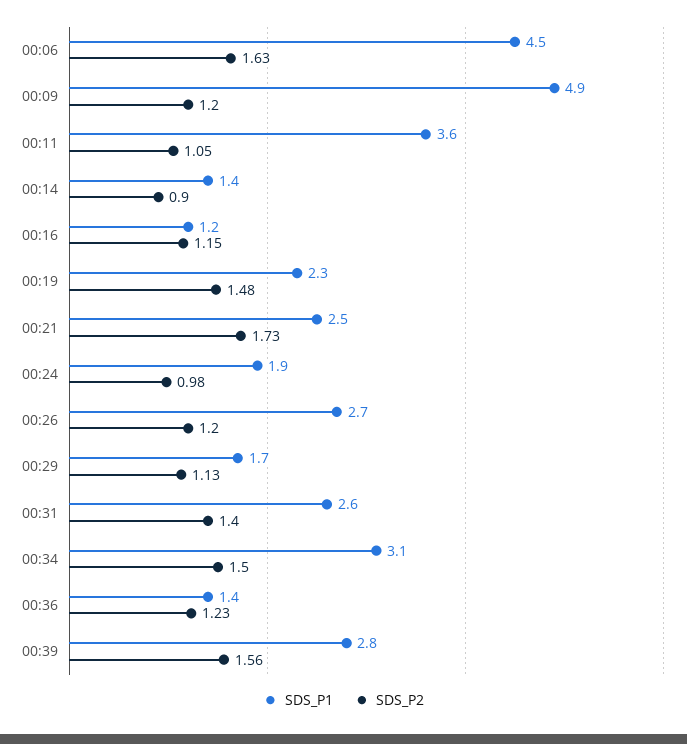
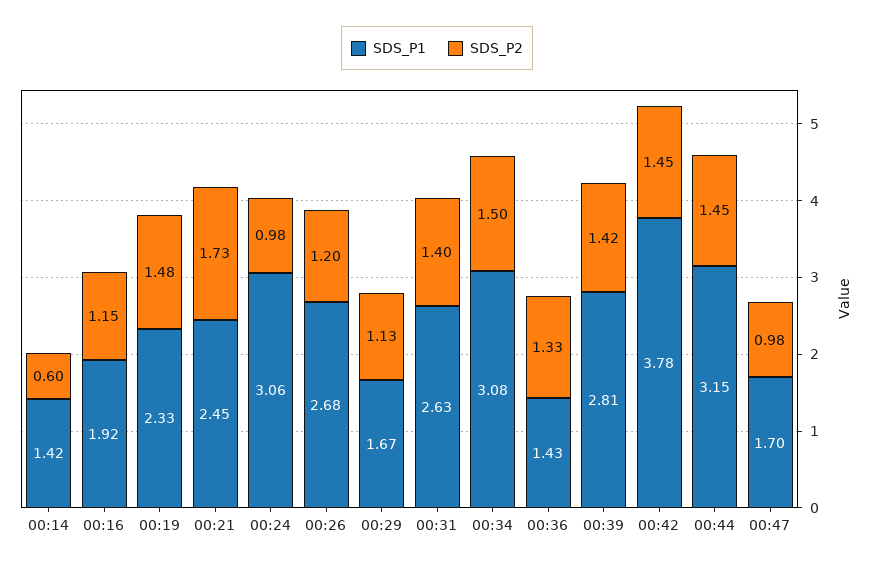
SDS_P1, 00:06: 4.5 -> none
SDS_P2, 00:06: 1.63 -> none
SDS_P1, 00:09: 4.9 -> none
SDS_P2, 00:09: 1.2 -> none
SDS_P1, 00:11: 3.6 -> none
SDS_P2, 00:11: 1.05 -> none
SDS_P2, 00:14: 0.9 -> 0.6
SDS_P1, 00:16: 1.2 -> 1.92
SDS_P1, 00:24: 1.9 -> 3.06
SDS_P2, 00:36: 1.23 -> 1.33
SDS_P2, 00:39: 1.56 -> 1.42
SDS_P1, 00:42: none -> 3.78
SDS_P2, 00:42: none -> 1.45
SDS_P1, 00:44: none -> 3.15
SDS_P2, 00:44: none -> 1.45
SDS_P1, 00:47: none -> 1.7
SDS_P2, 00:47: none -> 0.98

